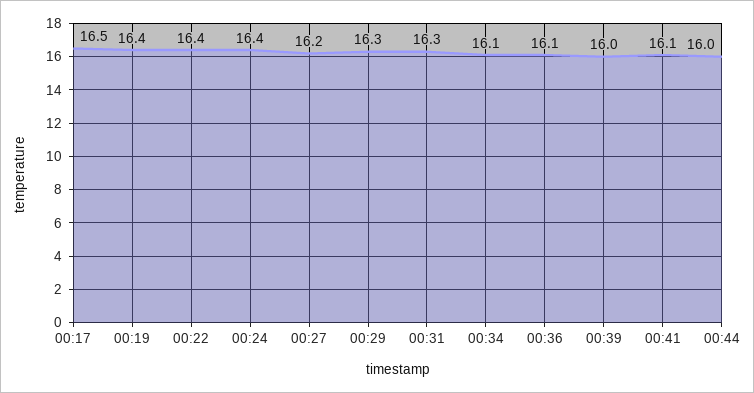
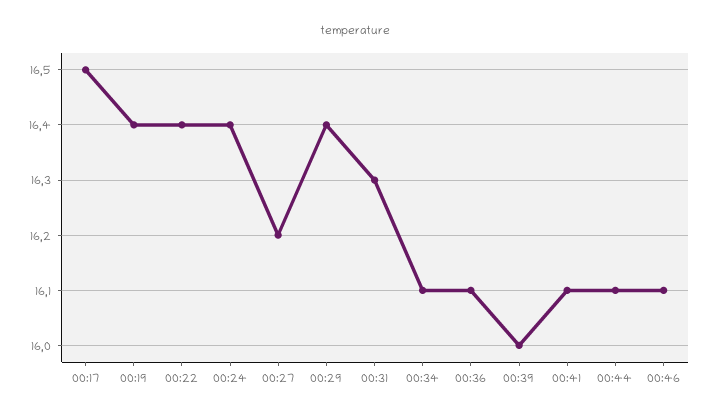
00:29: 16.3 -> 16.4
00:44: 16 -> 16.1
00:46: none -> 16.1

